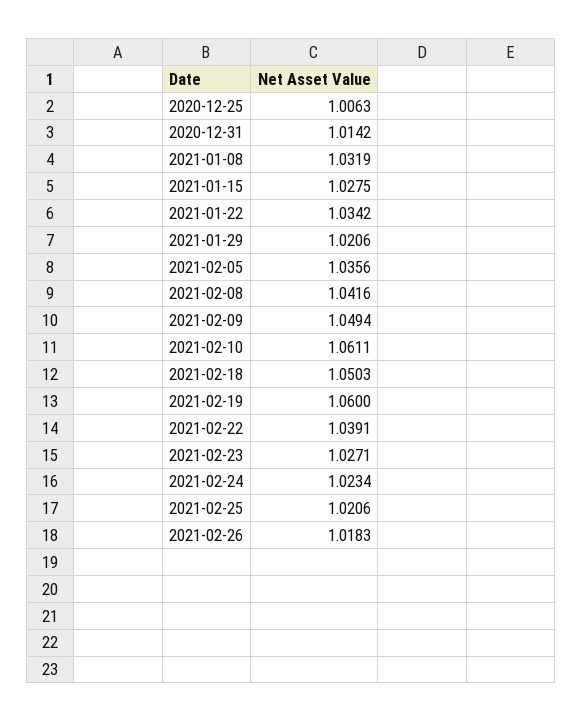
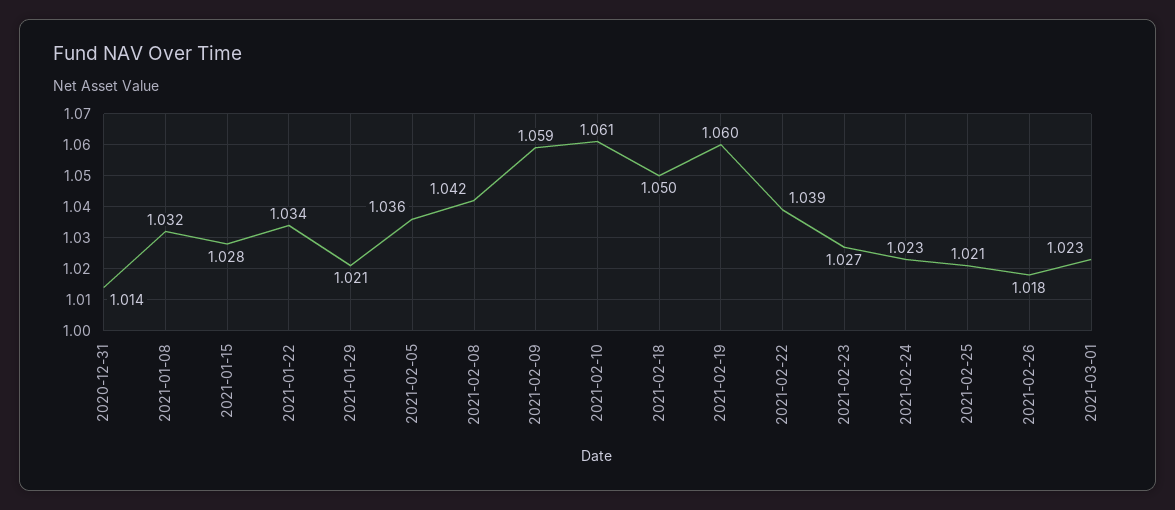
2020-12-25: 1.0063 -> none
2021-02-09: 1.0494 -> 1.059
2021-03-01: none -> 1.023

